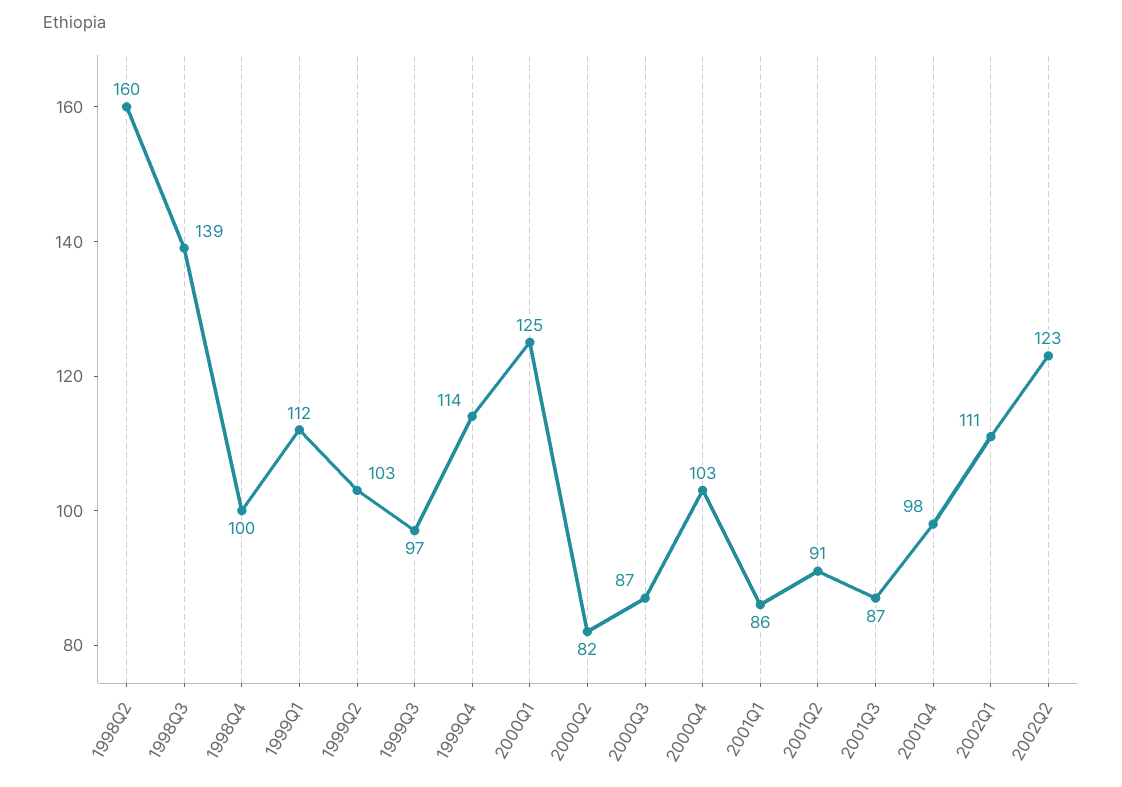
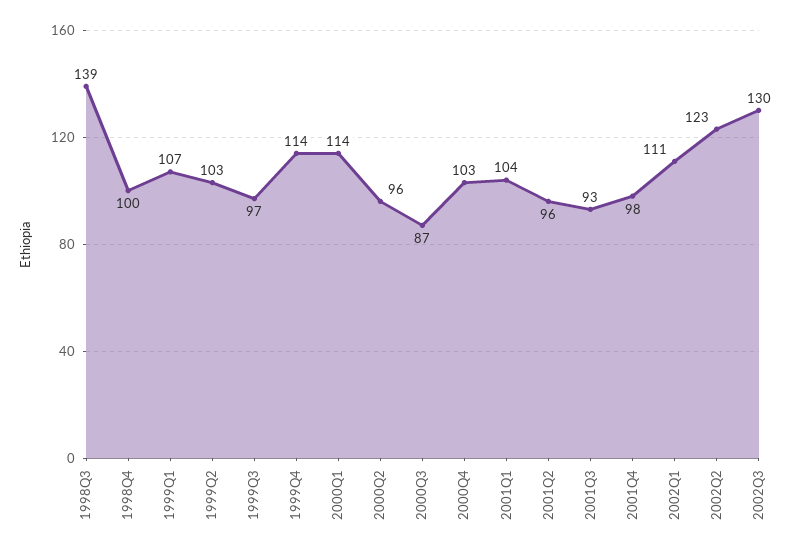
1998Q2: 160 -> none
1999Q1: 112 -> 107
2000Q1: 125 -> 114
2000Q2: 82 -> 96
2001Q1: 86 -> 104
2001Q2: 91 -> 96
2001Q3: 87 -> 93
2002Q3: none -> 130

